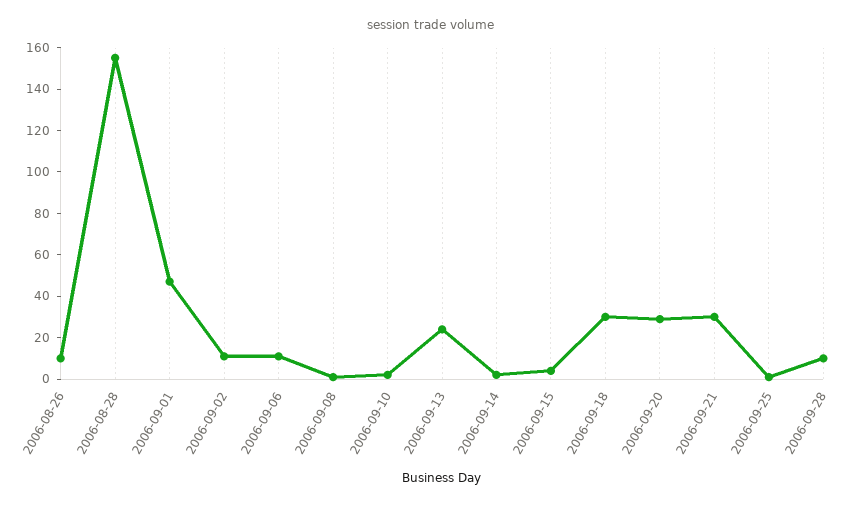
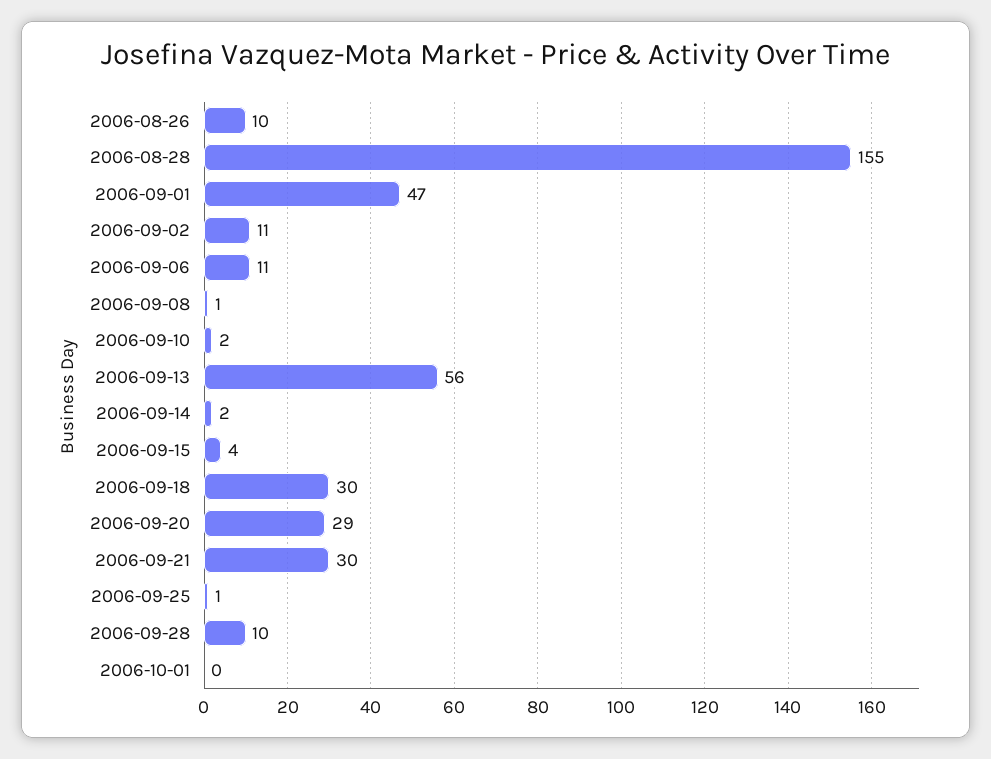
2006-09-13: 25 -> 56
2006-10-01: none -> 0

